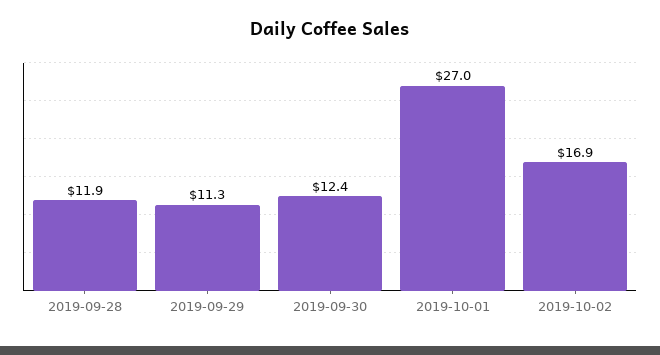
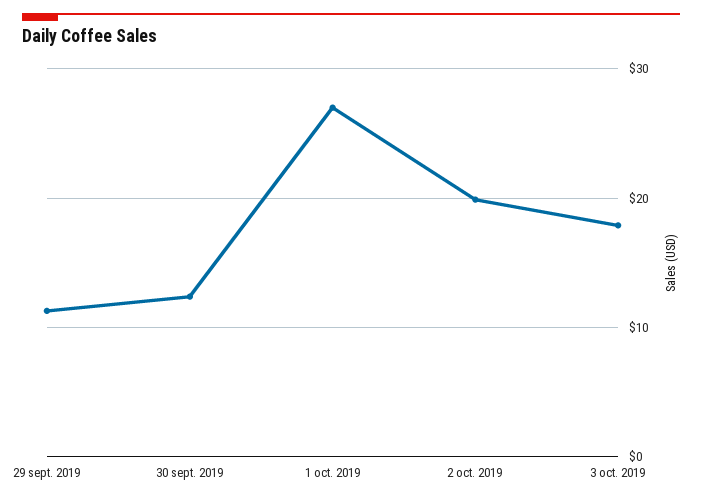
2019-09-28: 11.9 -> none
2019-10-02: 16.9 -> 20
3 oct. 2019: none -> 18

